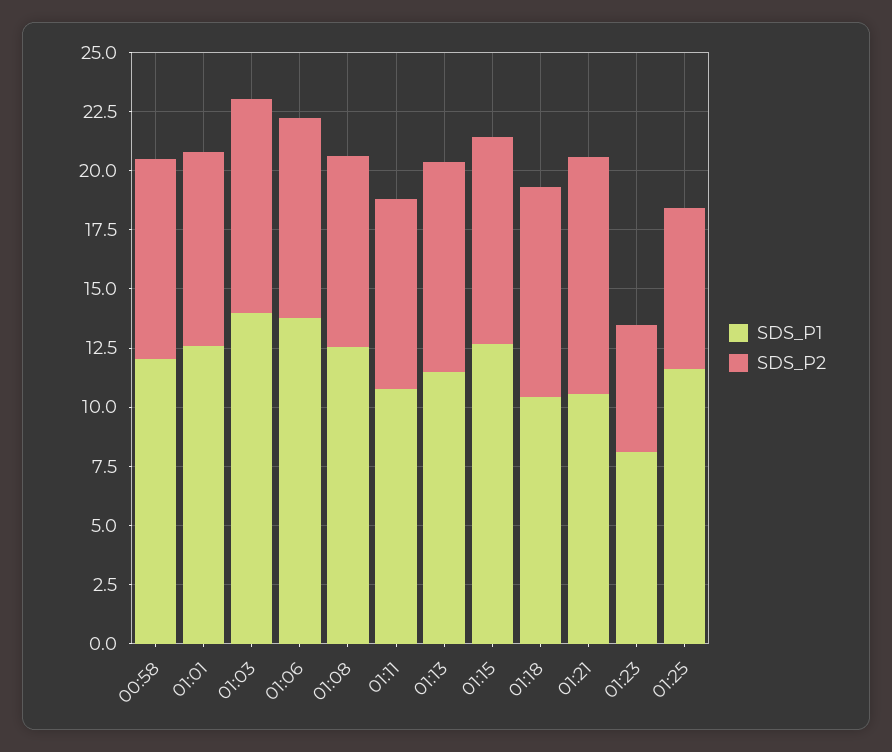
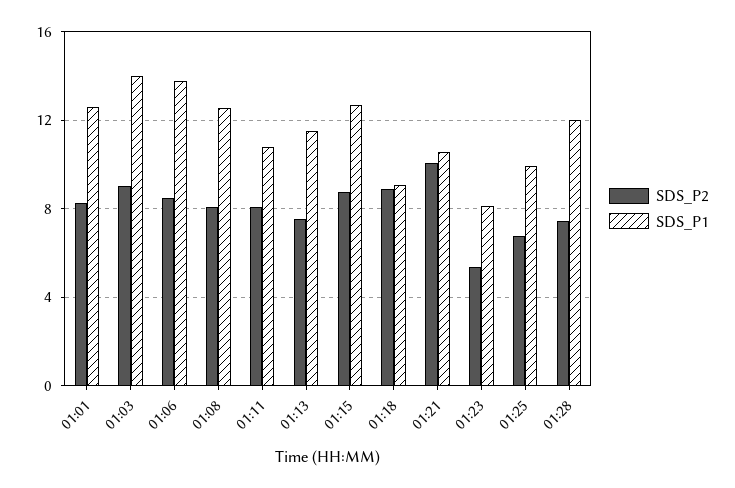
SDS_P1, 00:58: 12 -> none
SDS_P2, 00:58: 8.5 -> none
SDS_P2, 01:13: 9 -> 7.5
SDS_P1, 01:18: 10.5 -> 9
SDS_P1, 01:25: 11.5 -> 10
SDS_P2, 01:28: none -> 7.5
SDS_P1, 01:28: none -> 12

